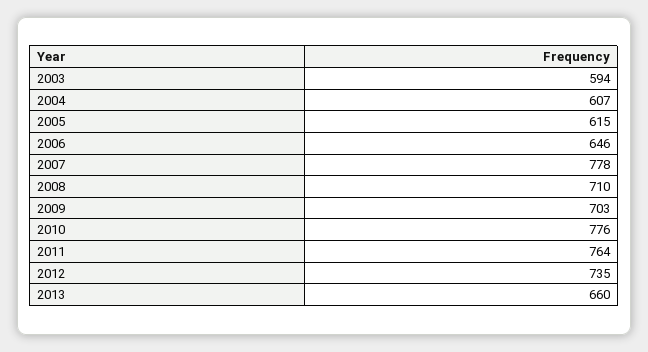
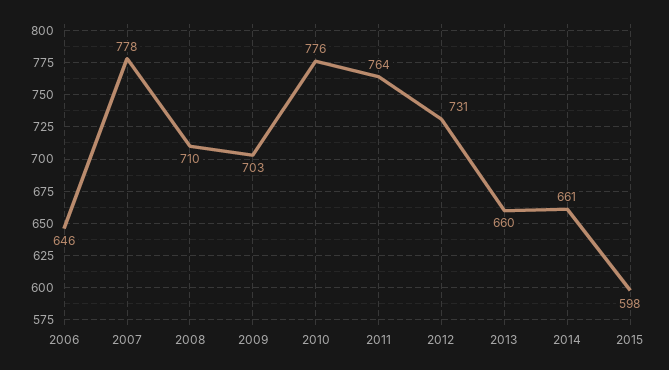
2003: 594 -> none
2004: 607 -> none
2005: 615 -> none
2012: 735 -> 731
2014: none -> 661
2015: none -> 598

